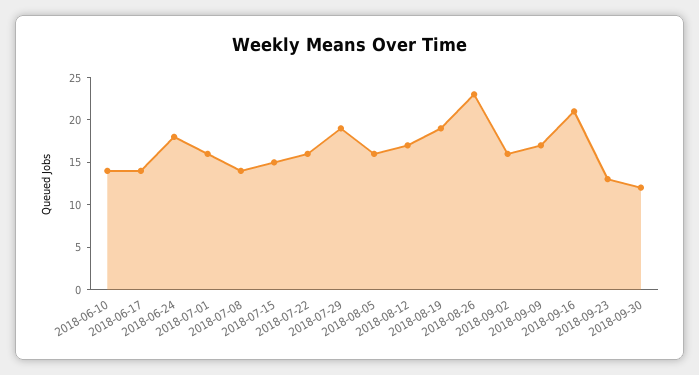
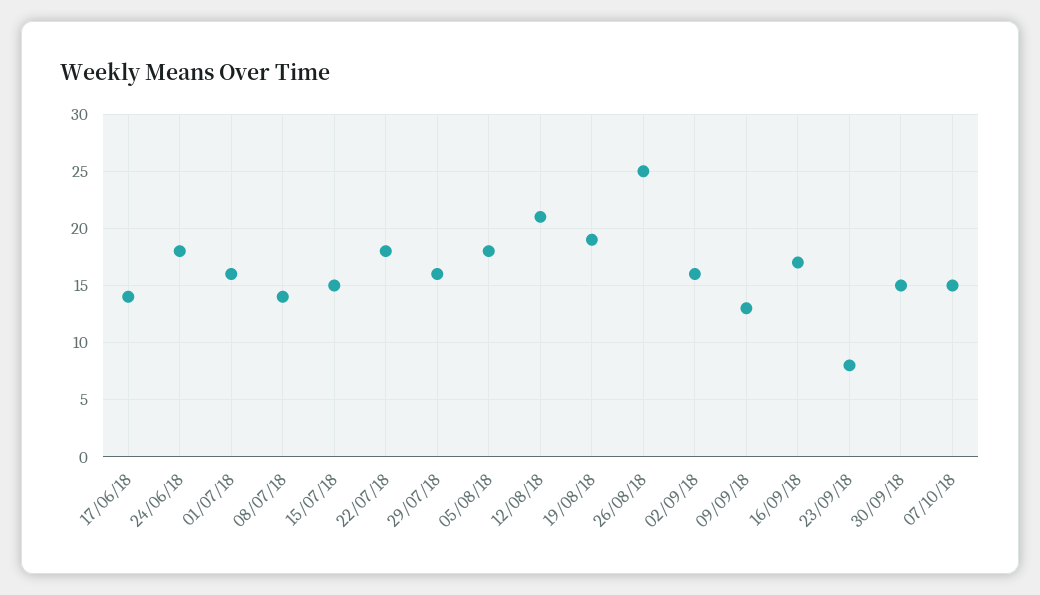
2018-06-10: 14 -> none
2018-07-22: 16 -> 18
2018-07-29: 19 -> 16
2018-08-05: 16 -> 18
2018-08-12: 17 -> 21
2018-08-26: 23 -> 25
2018-09-09: 17 -> 13
2018-09-16: 21 -> 17
2018-09-23: 13 -> 8
2018-09-30: 12 -> 15
07/10/18: none -> 15

